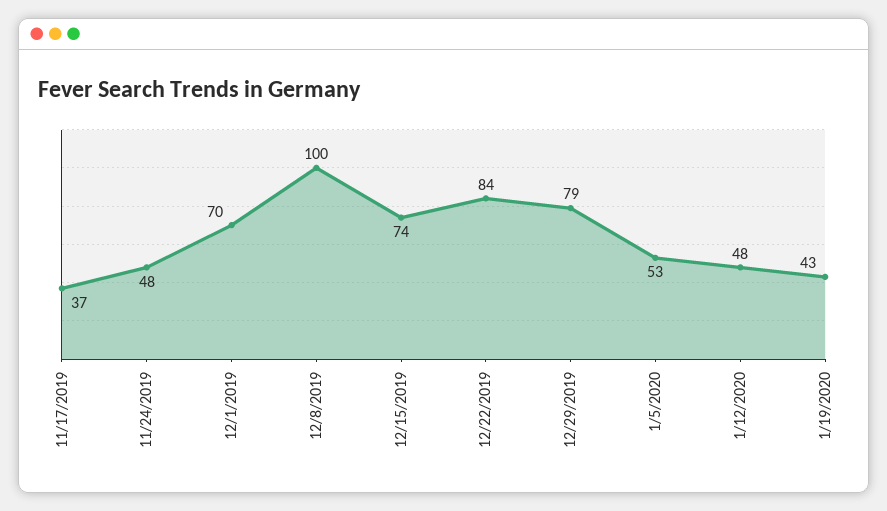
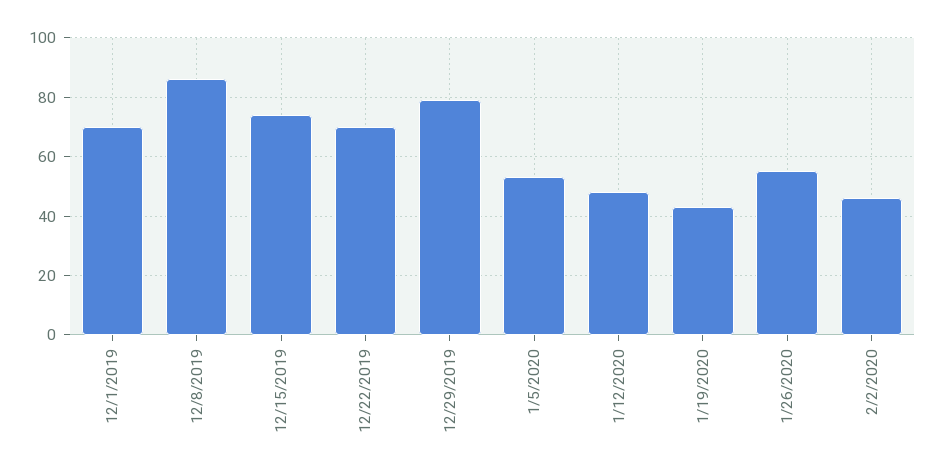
11/17/2019: 37 -> none
11/24/2019: 48 -> none
12/8/2019: 100 -> 85
12/22/2019: 84 -> 70
1/26/2020: none -> 55
2/2/2020: none -> 45

